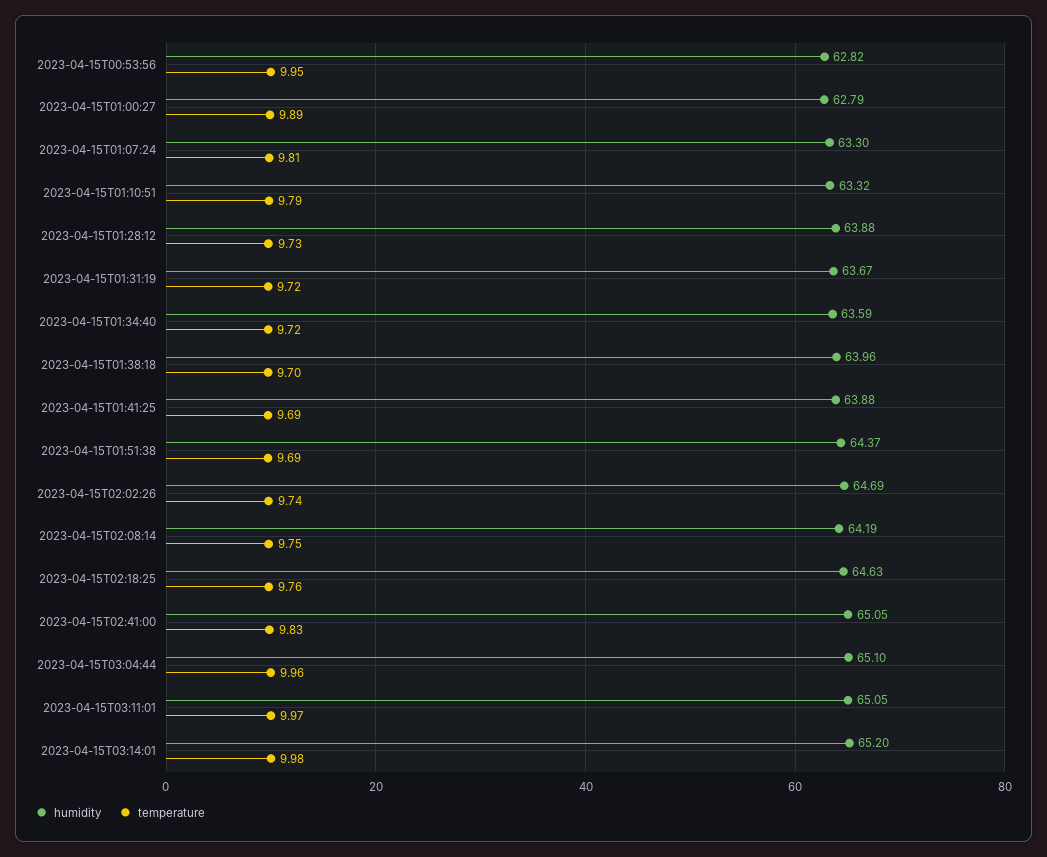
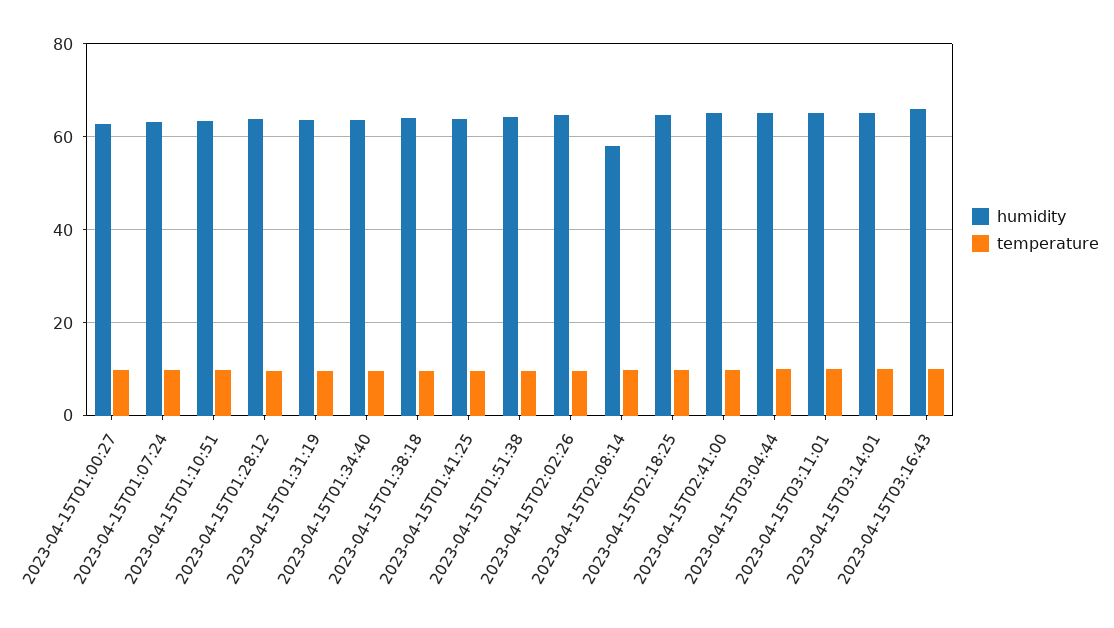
humidity, 2023-04-15T00:53:56: 62.82 -> none
temperature, 2023-04-15T00:53:56: 9.95 -> none
humidity, 2023-04-15T02:08:14: 64.19 -> 58
humidity, 2023-04-15T03:16:43: none -> 66
temperature, 2023-04-15T03:16:43: none -> 10

